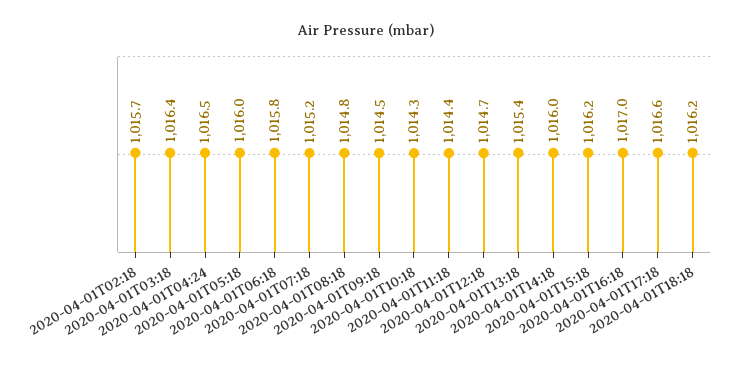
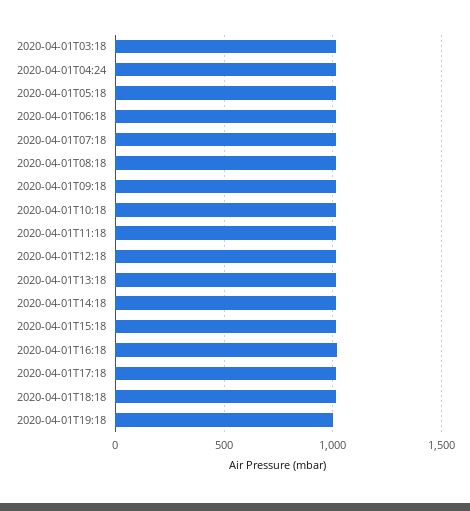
2020-04-01T02:18: 1015.7 -> none
2020-04-01T19:18: none -> 1000

